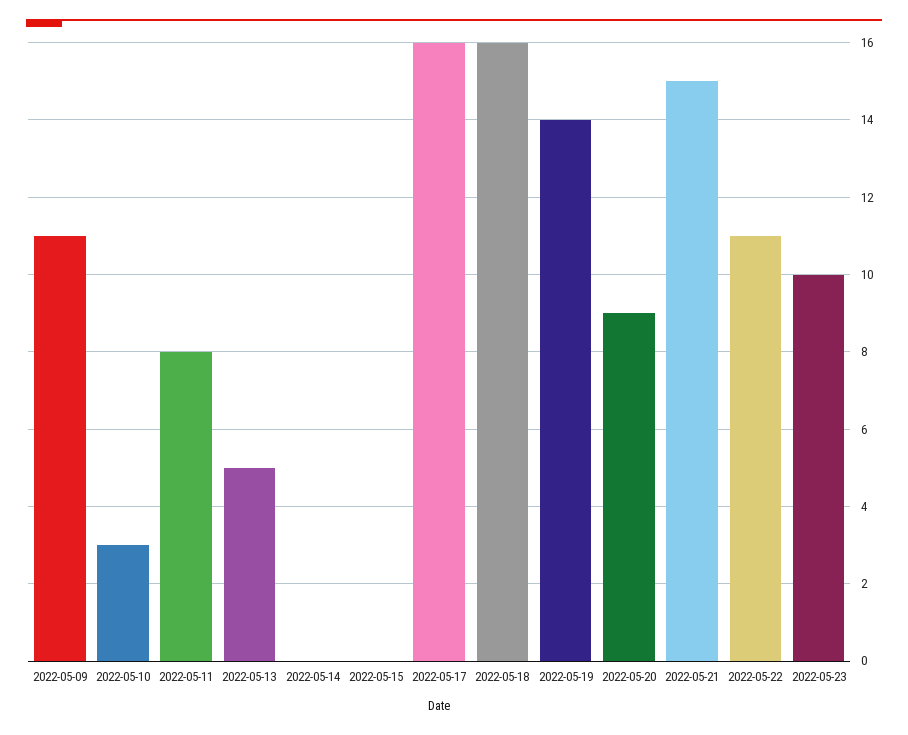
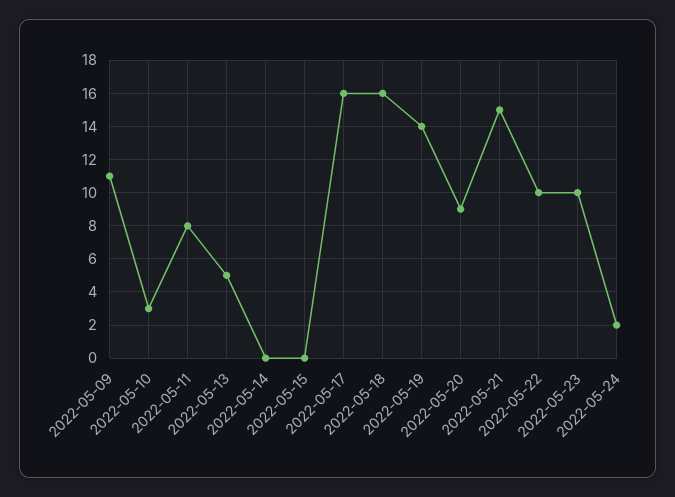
2022-05-22: 11 -> 10
2022-05-24: none -> 2

